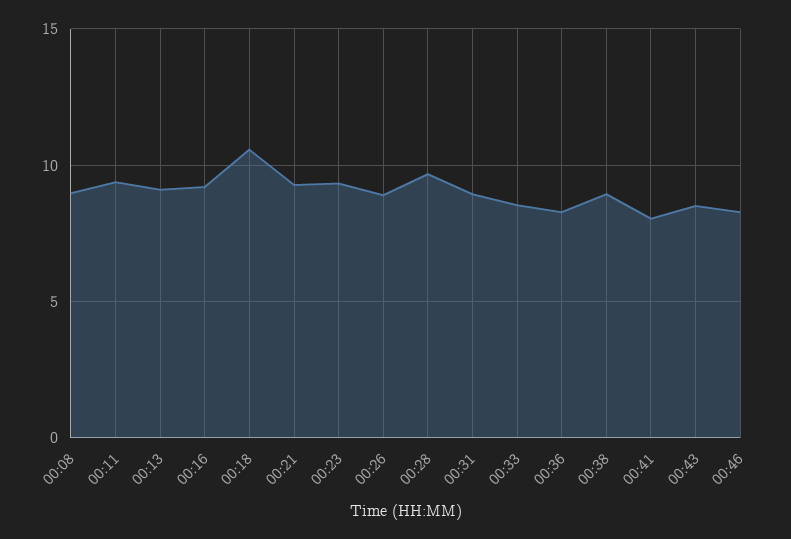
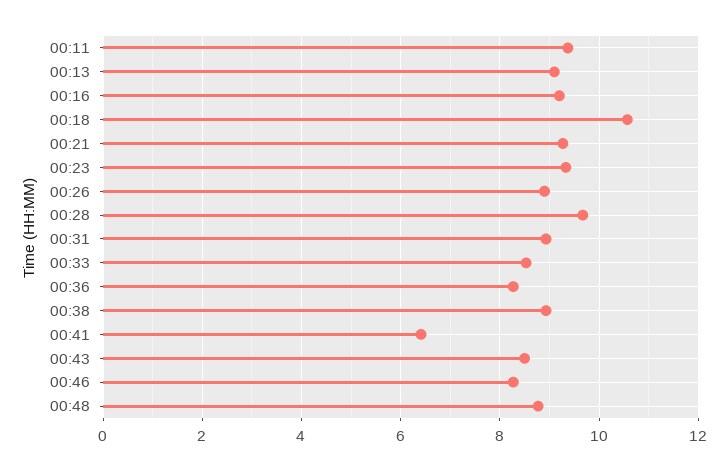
00:08: 9 -> none
00:41: 8 -> 6.4
00:48: none -> 8.8

